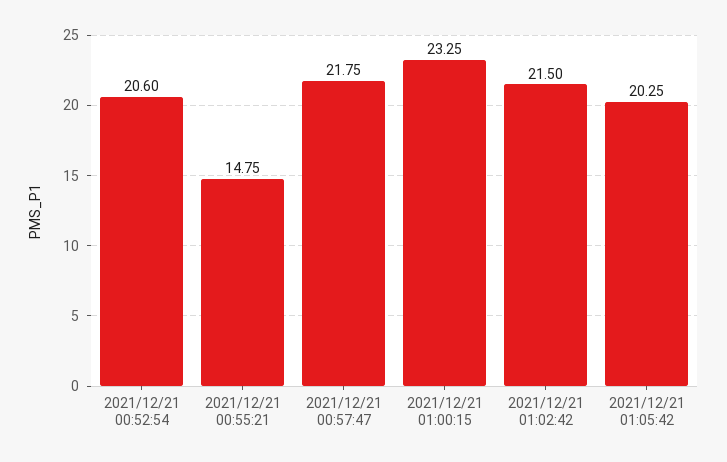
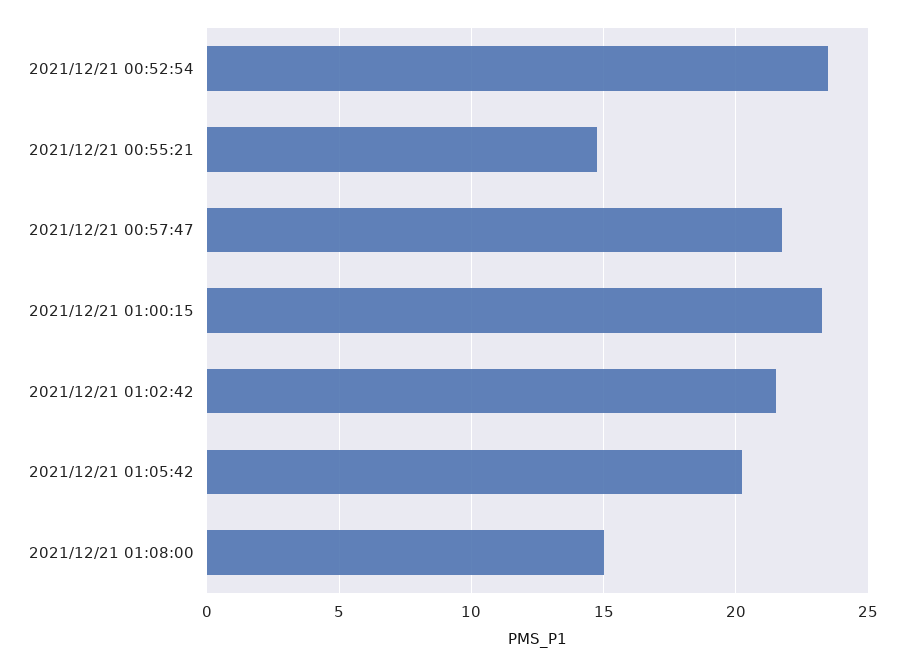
2021/12/21 00:52:54: 20.6 -> 23.5
2021/12/21 01:08:00: none -> 15

